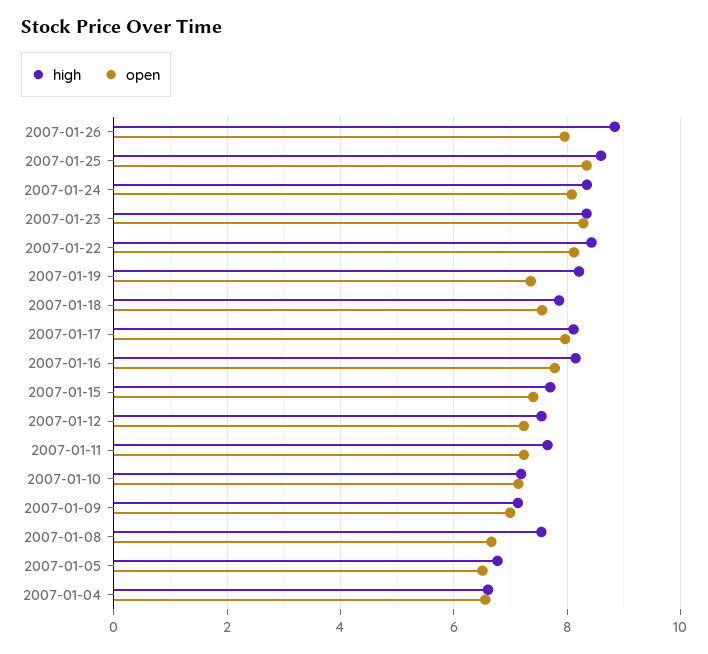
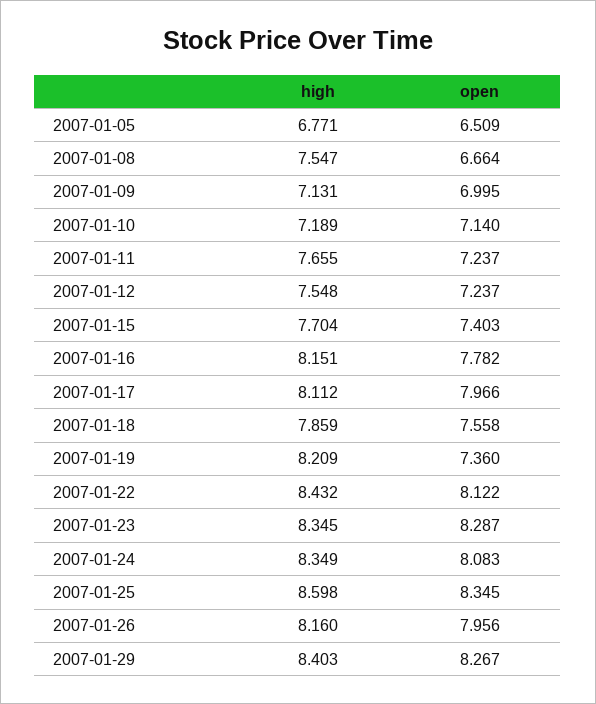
high, 2007-01-26: 8.8 -> 8.16
high, 2007-01-04: 6.6 -> none
open, 2007-01-04: 6.6 -> none
high, 2007-01-29: none -> 8.403
open, 2007-01-29: none -> 8.267

